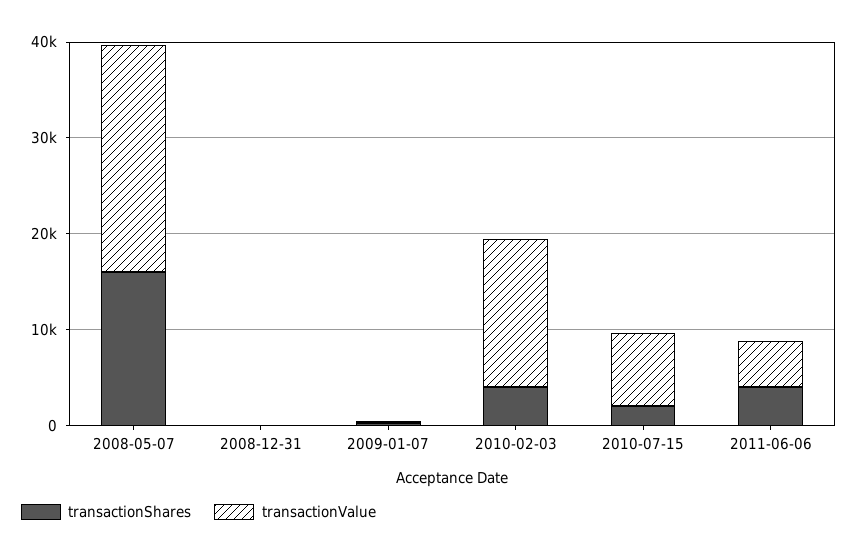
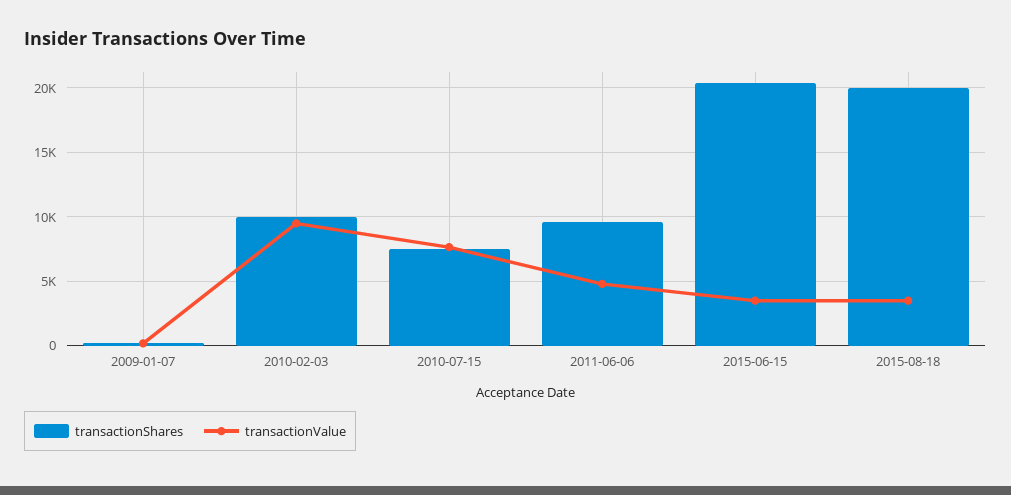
transactionShares, 2008-05-07: 16000 -> none
transactionValue, 2008-05-07: 24000 -> none
transactionShares, 2008-12-31: 0 -> none
transactionValue, 2008-12-31: 0 -> none
transactionShares, 2010-02-03: 4000 -> 10000
transactionValue, 2010-02-03: 16000 -> 9500
transactionShares, 2010-07-15: 2000 -> 7500
transactionShares, 2011-06-06: 4000 -> 9500
transactionShares, 2015-06-15: none -> 20500
transactionValue, 2015-06-15: none -> 3500
transactionShares, 2015-08-18: none -> 20000
transactionValue, 2015-08-18: none -> 3500

